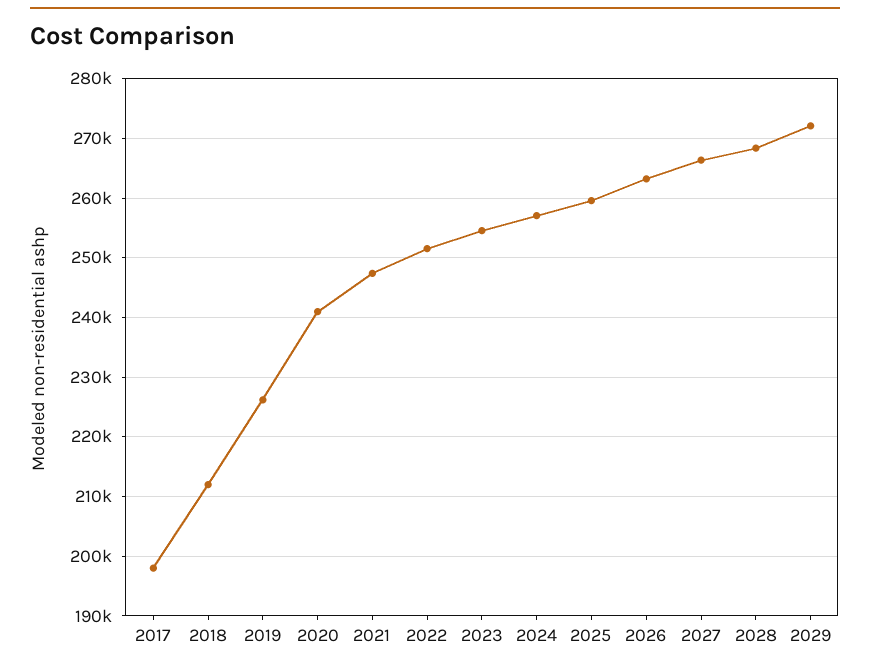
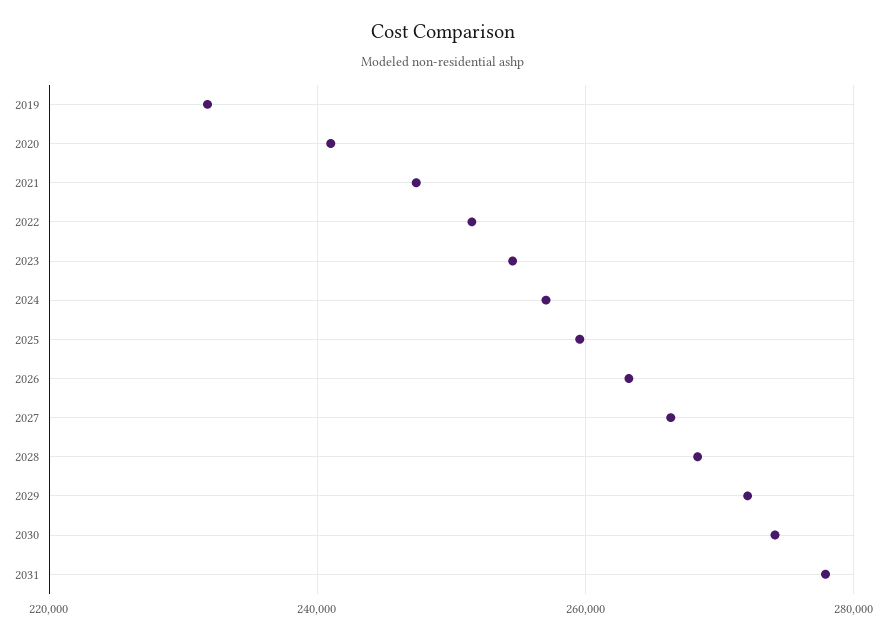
2017: 198000 -> none
2018: 212000 -> none
2019: 226000 -> 232000
2030: none -> 274000
2031: none -> 278000

